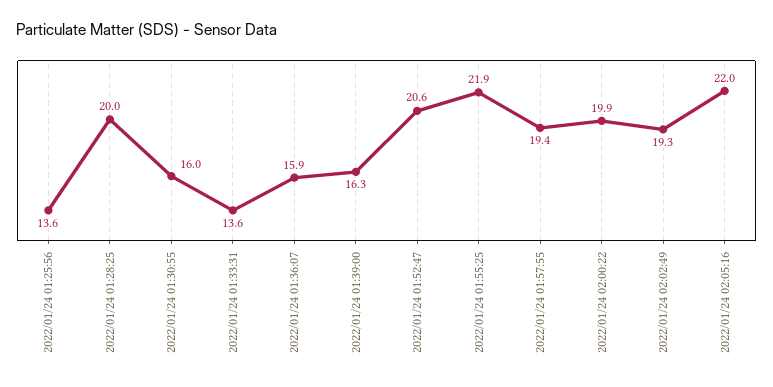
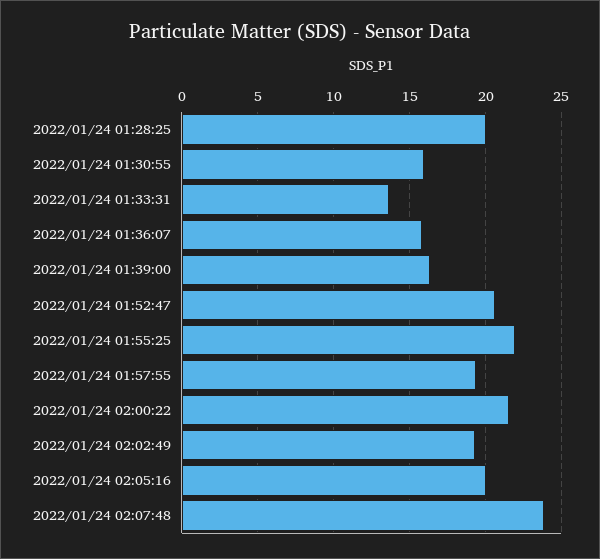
2022/01/24 01:25:56: 13.6 -> none
2022/01/24 02:00:22: 19.9 -> 21.5
2022/01/24 02:05:16: 22 -> 20
2022/01/24 02:07:48: none -> 24

